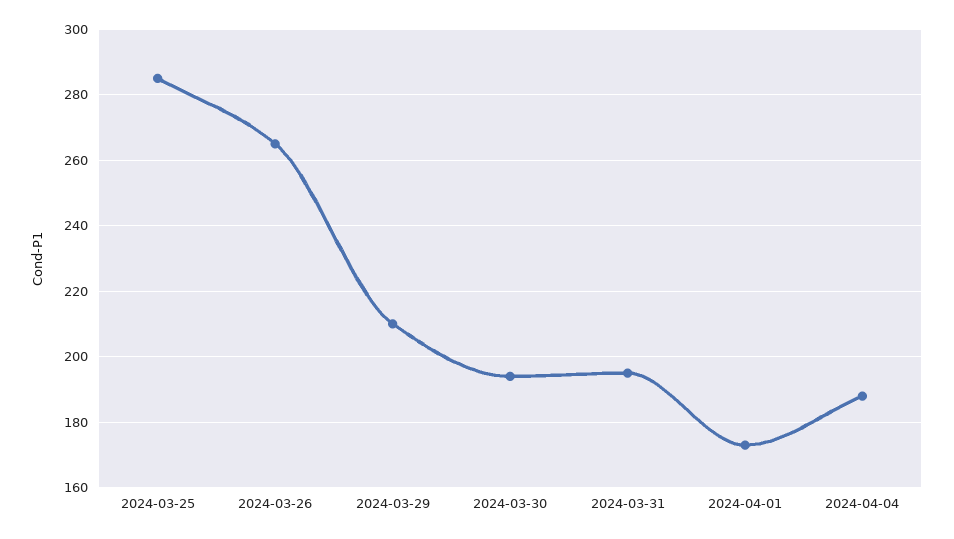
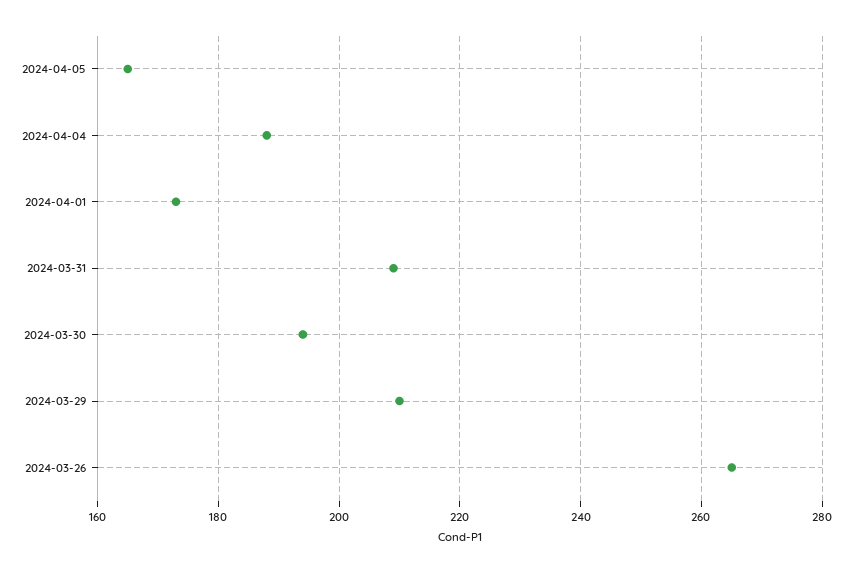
2024-03-25: 285 -> none
2024-03-31: 195 -> 210
2024-04-05: none -> 165

